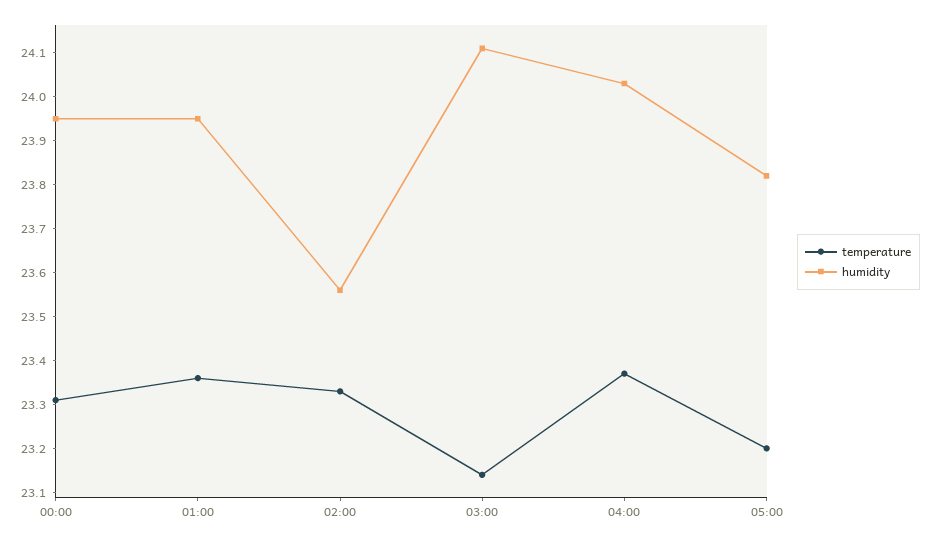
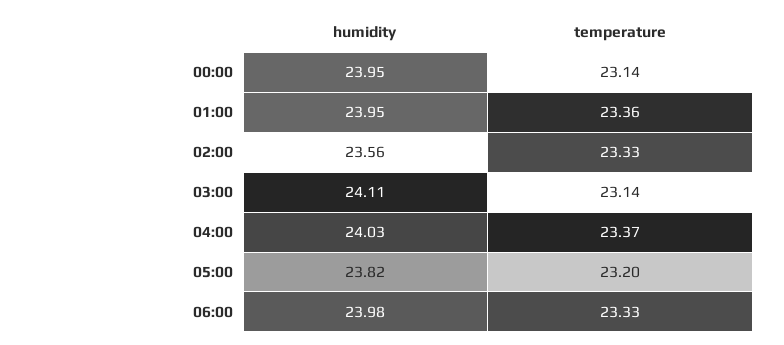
temperature, 00:00: 23.3 -> 23.14
humidity, 06:00: none -> 23.98
temperature, 06:00: none -> 23.33

